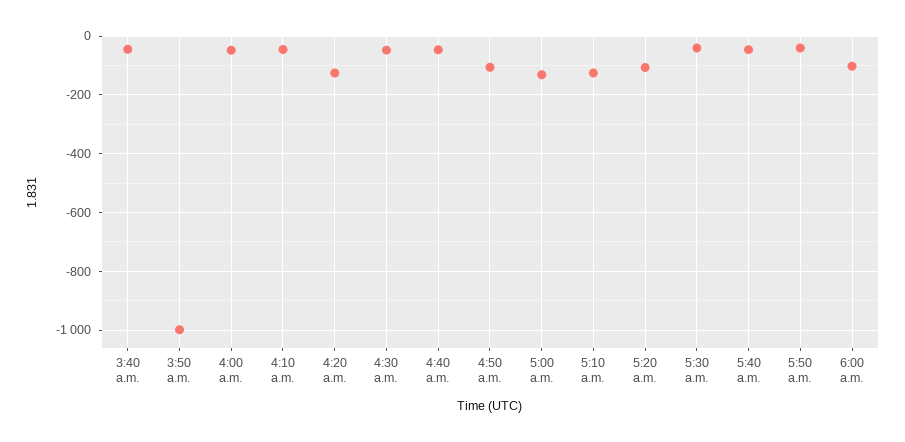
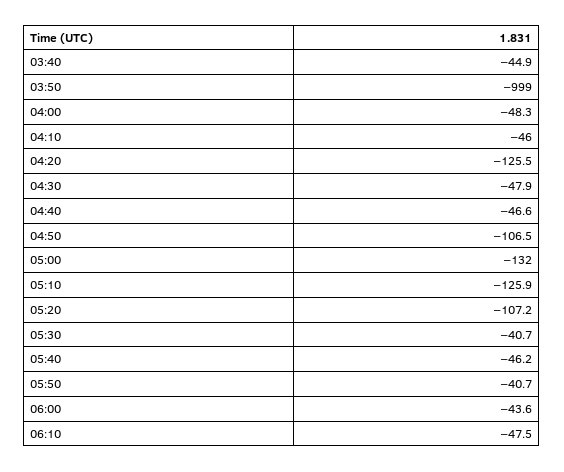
6:00 a.m.: -100 -> -43.6
06:10: none -> -47.5

